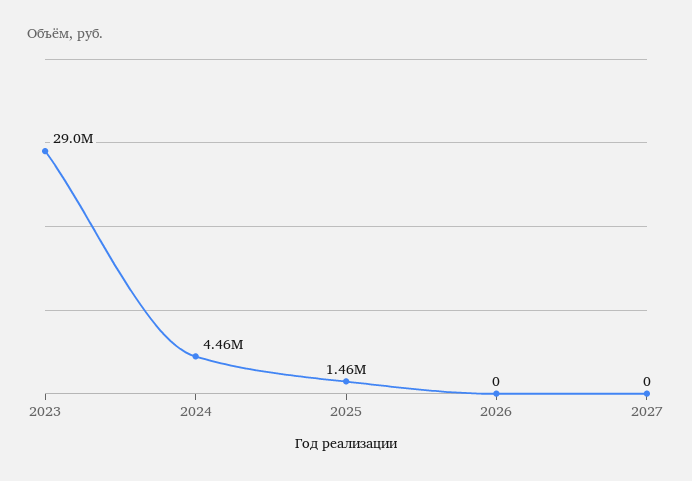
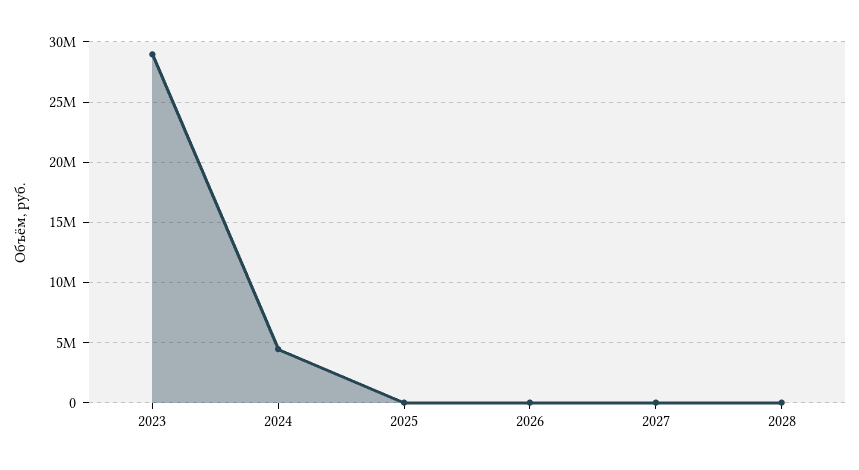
2025: 1460000 -> 0
2028: none -> 0

